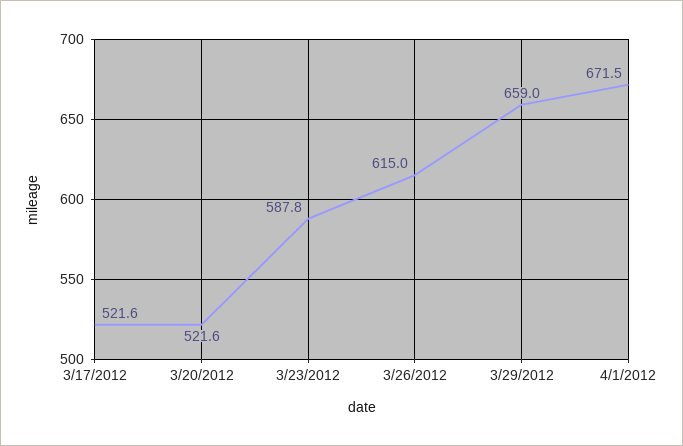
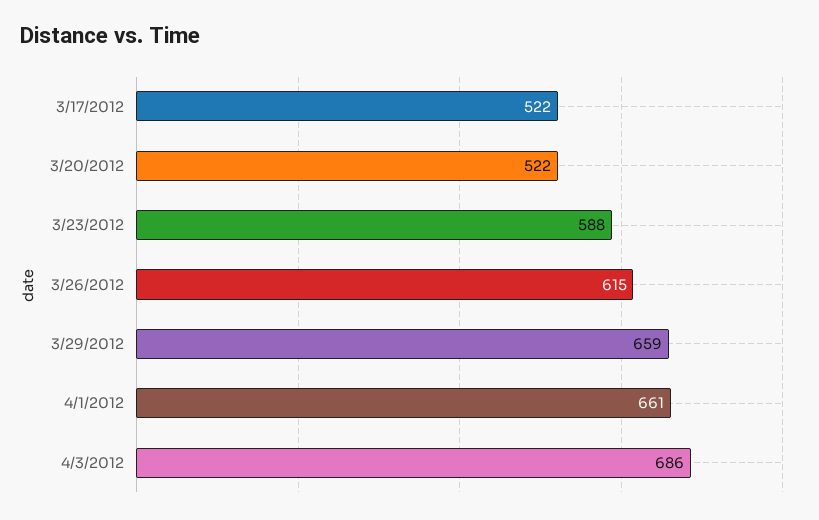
4/1/2012: 671.5 -> 661
4/3/2012: none -> 686

